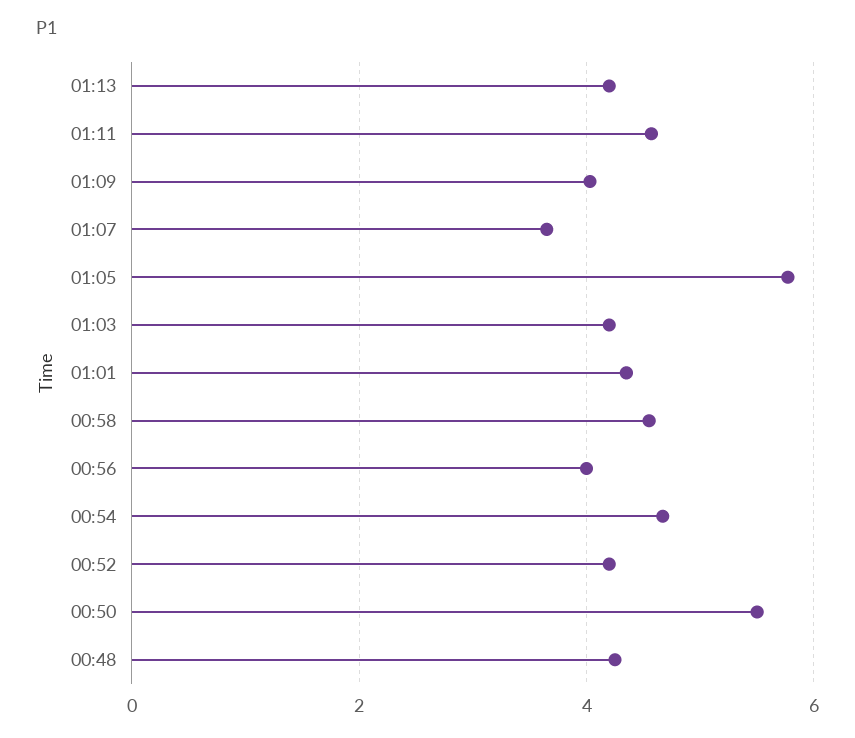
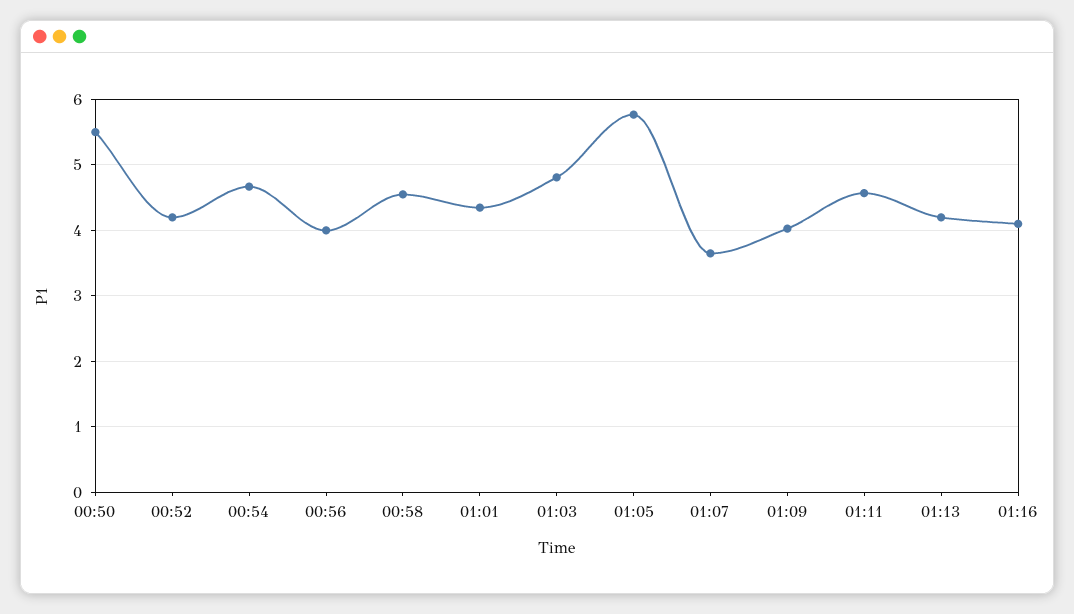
01:03: 4.2 -> 4.8
00:48: 4.2 -> none
01:16: none -> 4.1

